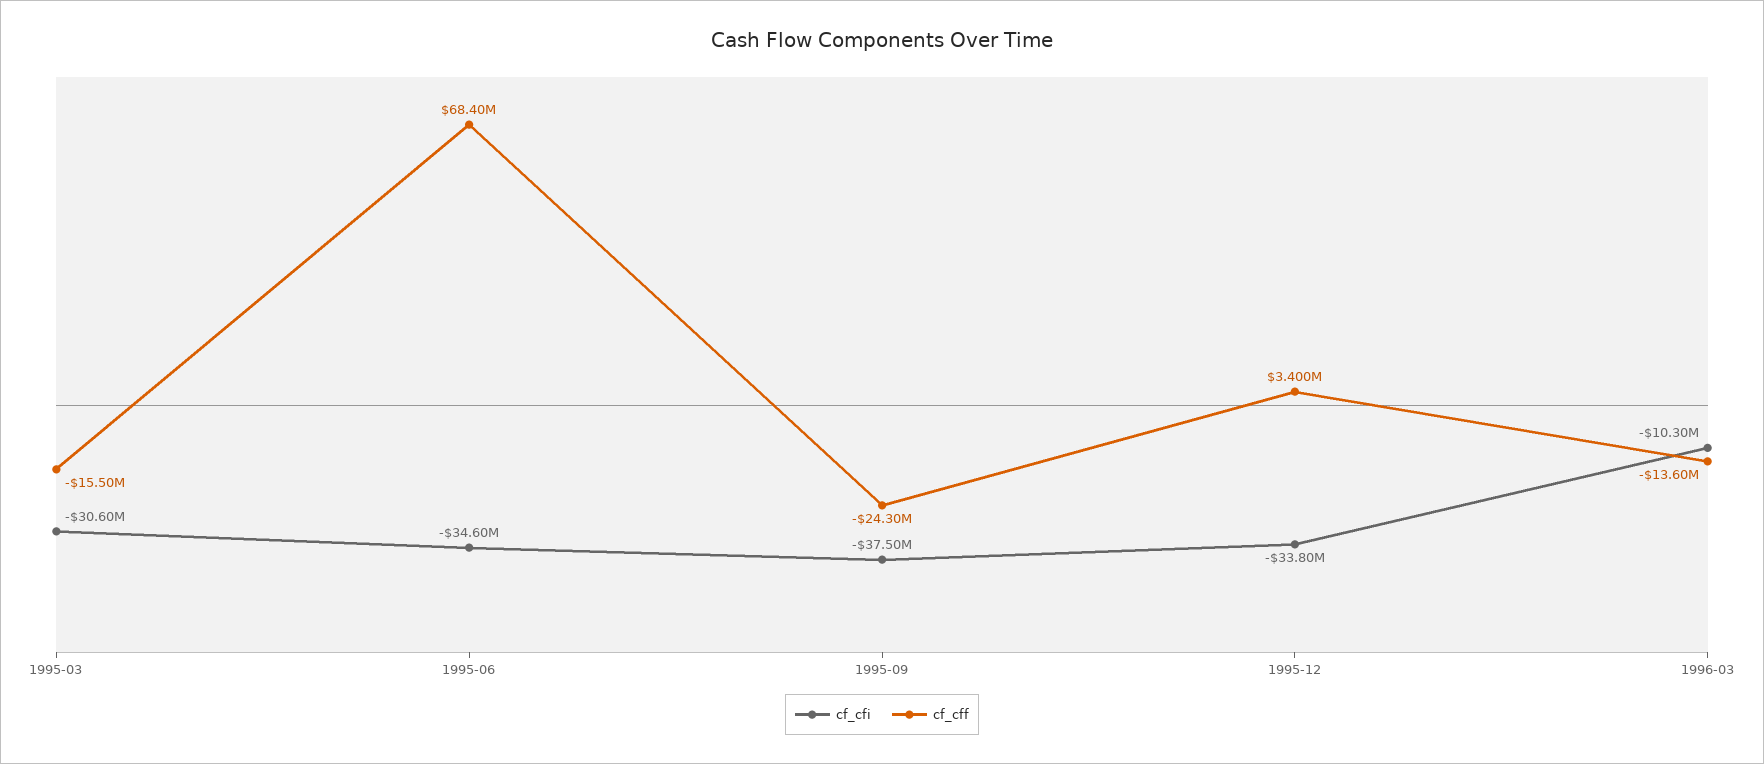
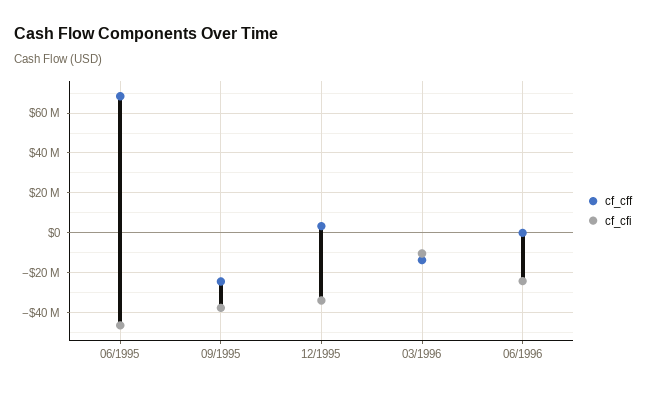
cf_cfi, 1995-03: -30600000 -> none
cf_cff, 1995-03: -15500000 -> none
cf_cfi, 1995-06: -34600000 -> -45000000
cf_cff, 06/1996: none -> 0
cf_cfi, 06/1996: none -> -25000000

